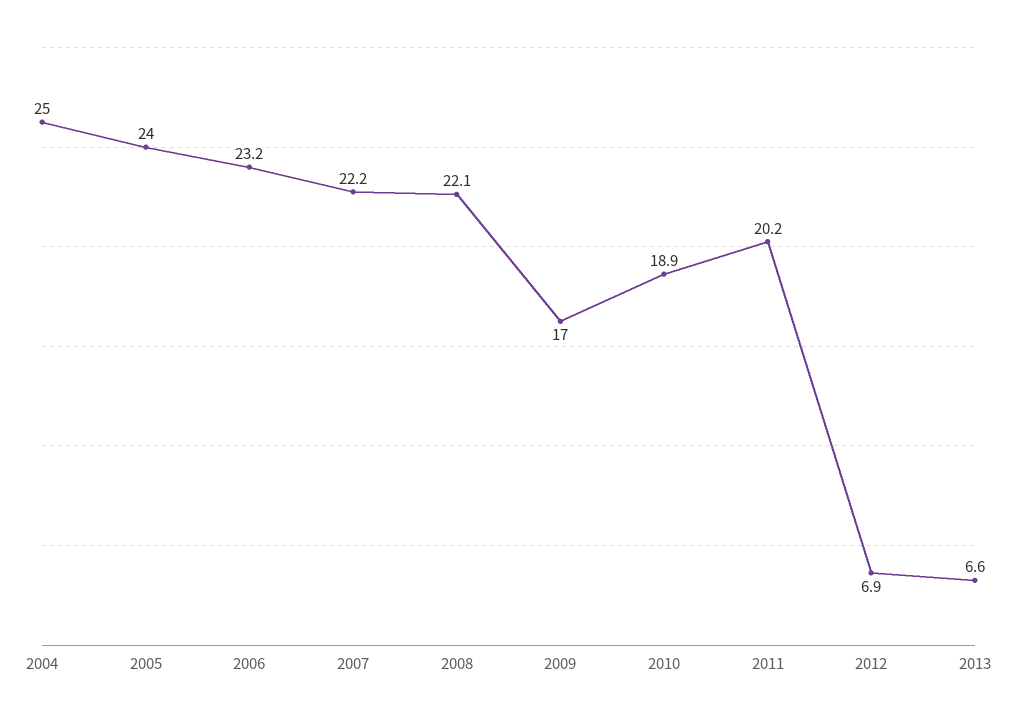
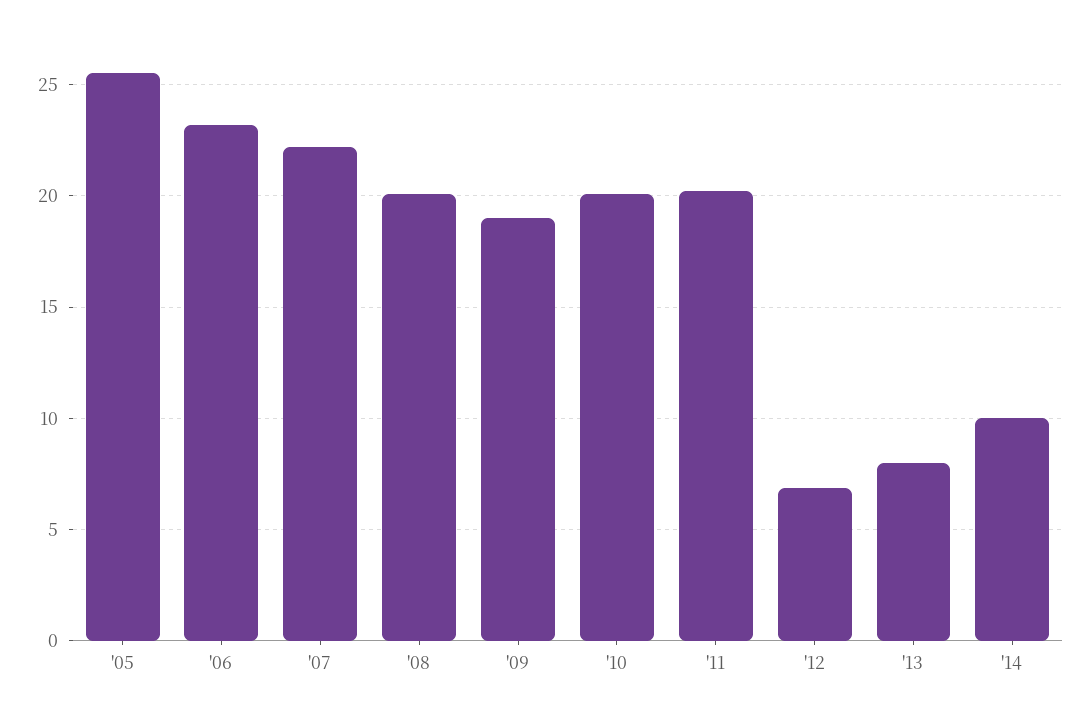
2004: 25 -> none
2005: 24 -> 25.5
2008: 22.1 -> 20
2009: 17 -> 19
2010: 18.9 -> 20
2013: 6.6 -> 8
'14: none -> 10

